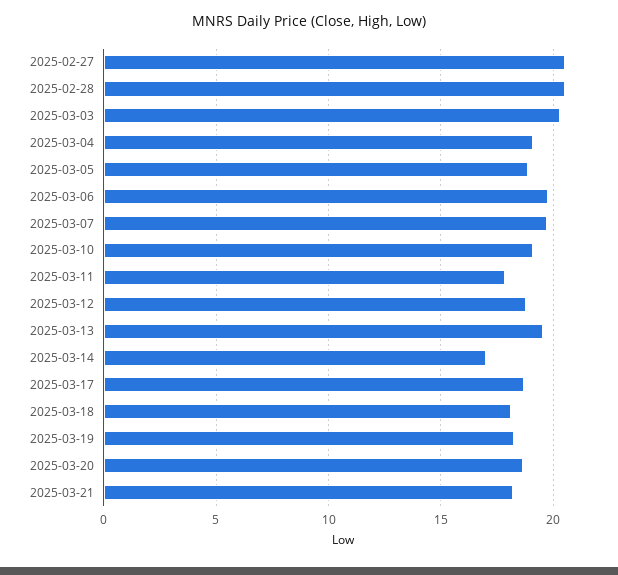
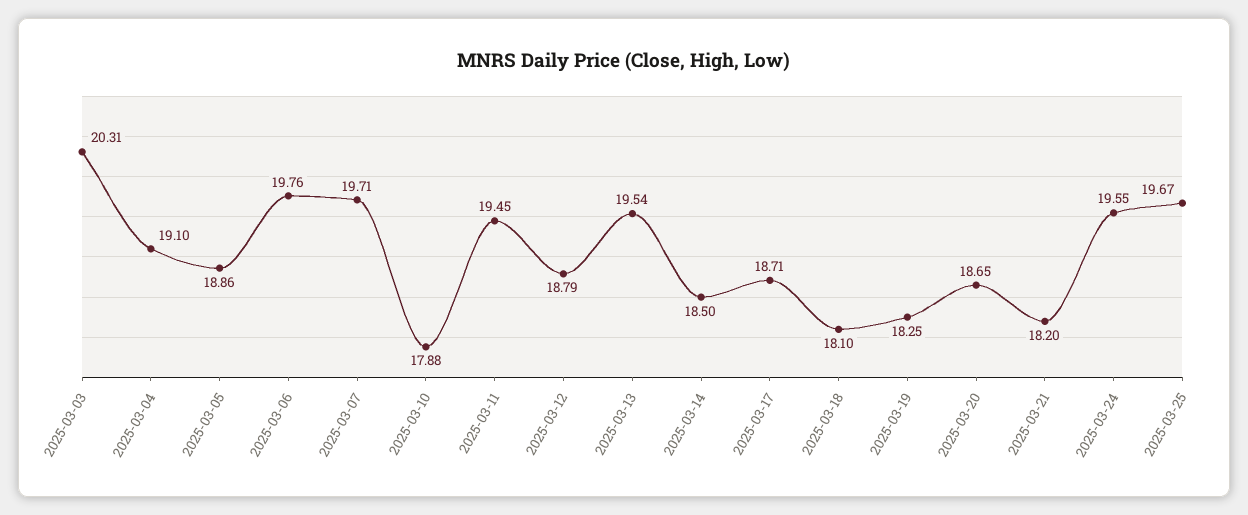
2025-02-27: 20.5 -> none
2025-02-28: 20.5 -> none
2025-03-10: 19 -> 17.88
2025-03-11: 18 -> 19.45
2025-03-14: 17 -> 18.5
2025-03-24: none -> 19.55
2025-03-25: none -> 19.67

